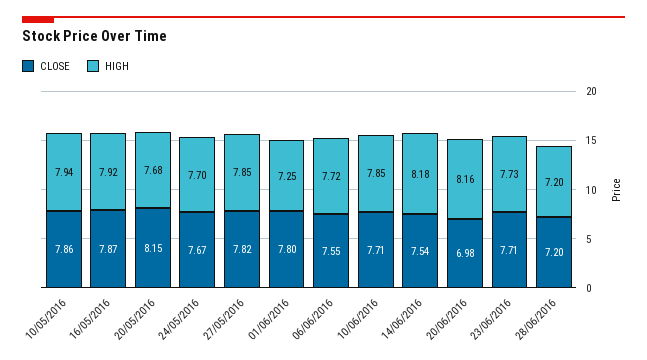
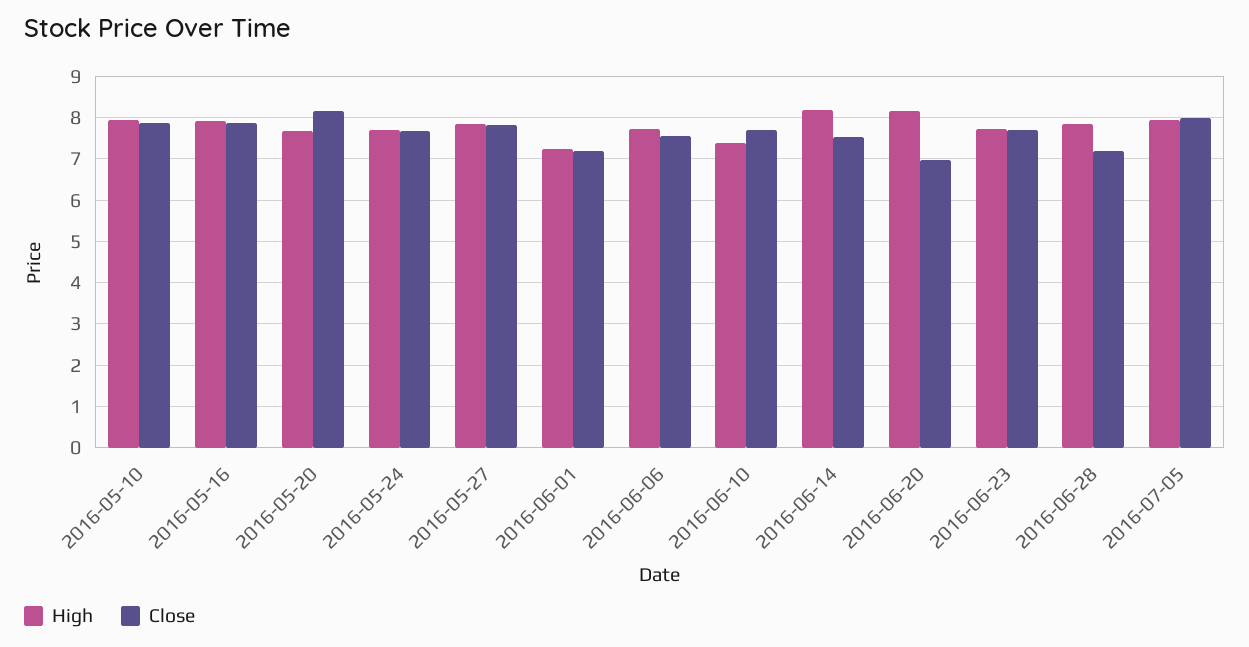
CLOSE, 01/06/2016: 7.8 -> 7.2
HIGH, 10/06/2016: 7.85 -> 7.4
HIGH, 28/06/2016: 7.2 -> 7.8
HIGH, 2016-07-05: none -> 8
CLOSE, 2016-07-05: none -> 8

